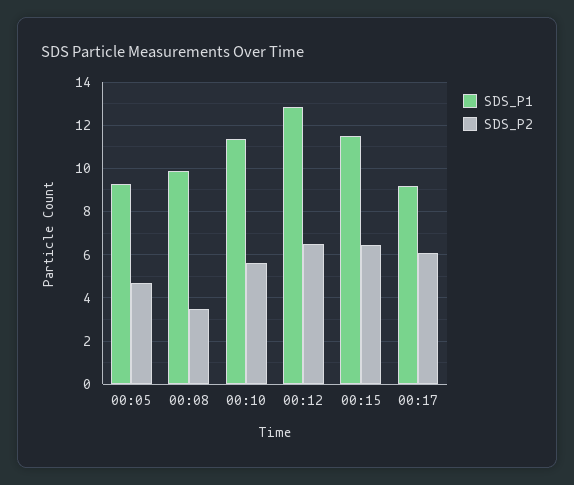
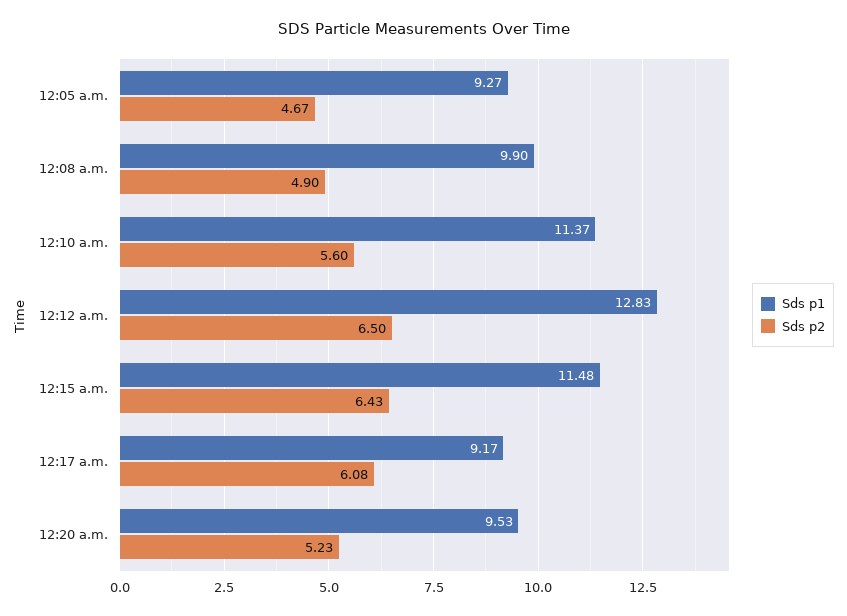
SDS_P2, 00:08: 3.5 -> 4.9
SDS_P1, 12:20 a.m.: none -> 9.53
SDS_P2, 12:20 a.m.: none -> 5.23

